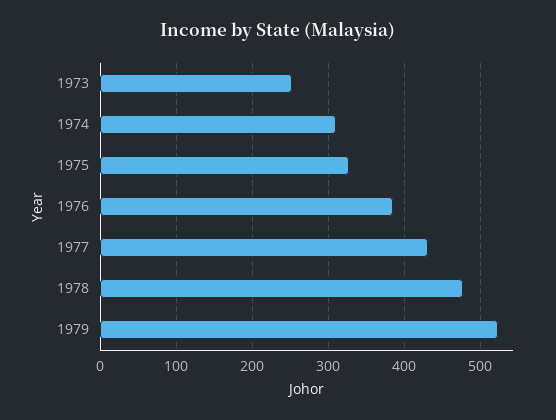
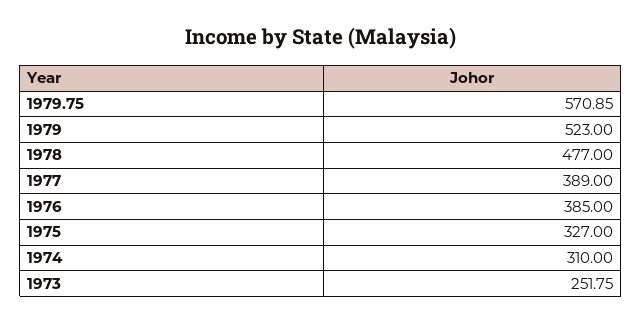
1977: 430 -> 389
1979.75: none -> 570.85

